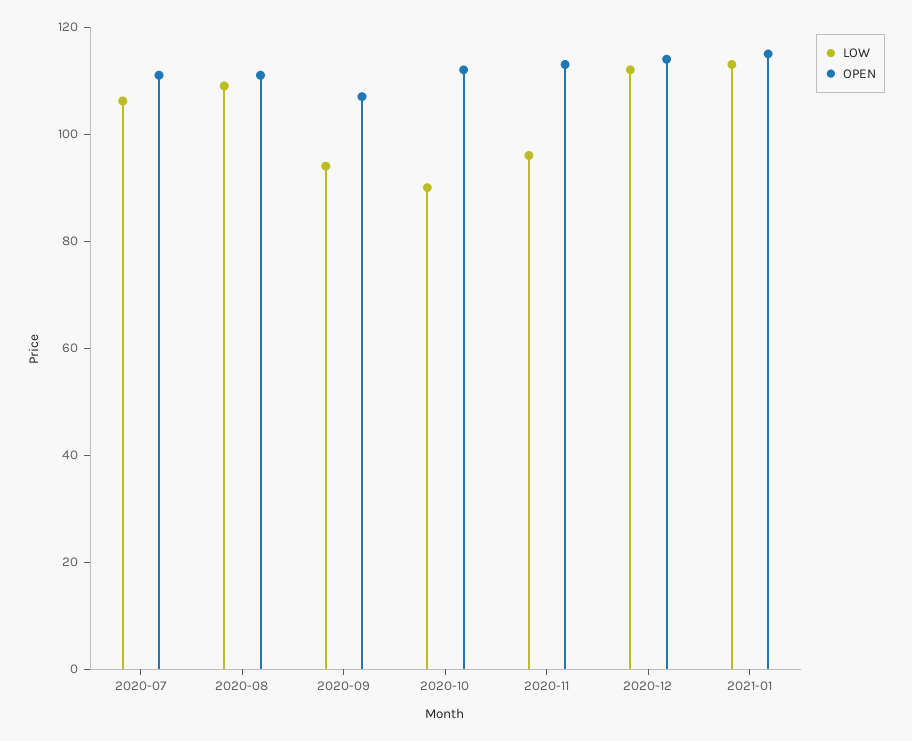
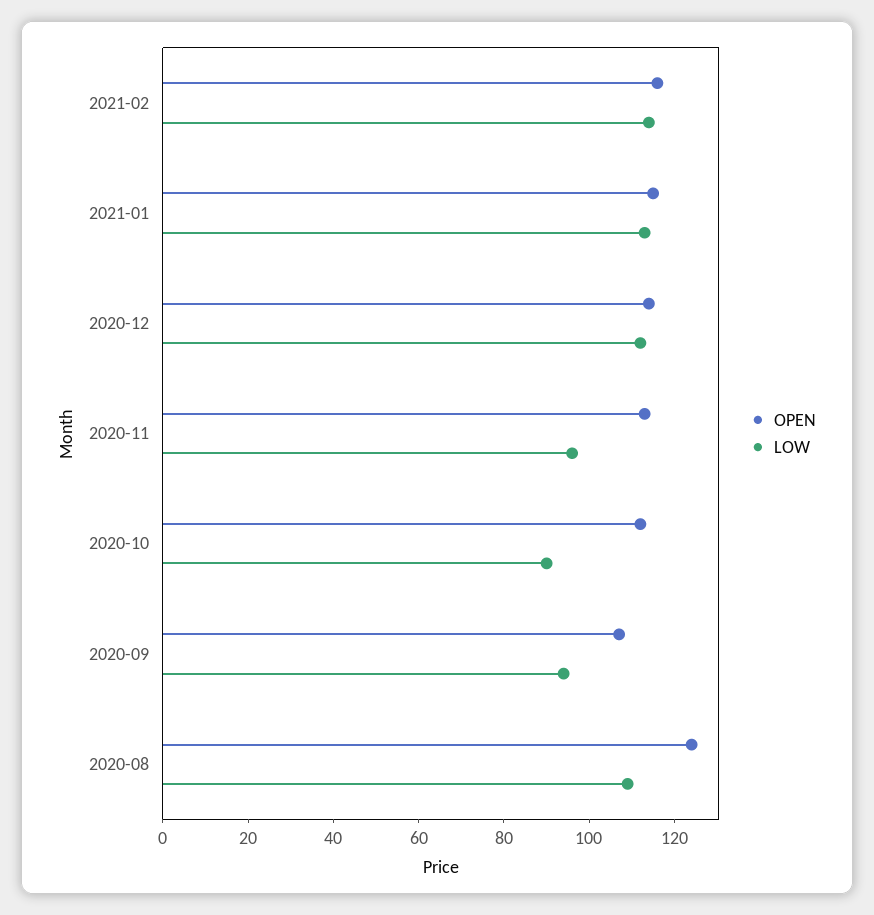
LOW, 2020-07: 105 -> none
OPEN, 2020-07: 110 -> none
OPEN, 2020-08: 110 -> 125
OPEN, 2021-02: none -> 115
LOW, 2021-02: none -> 115

